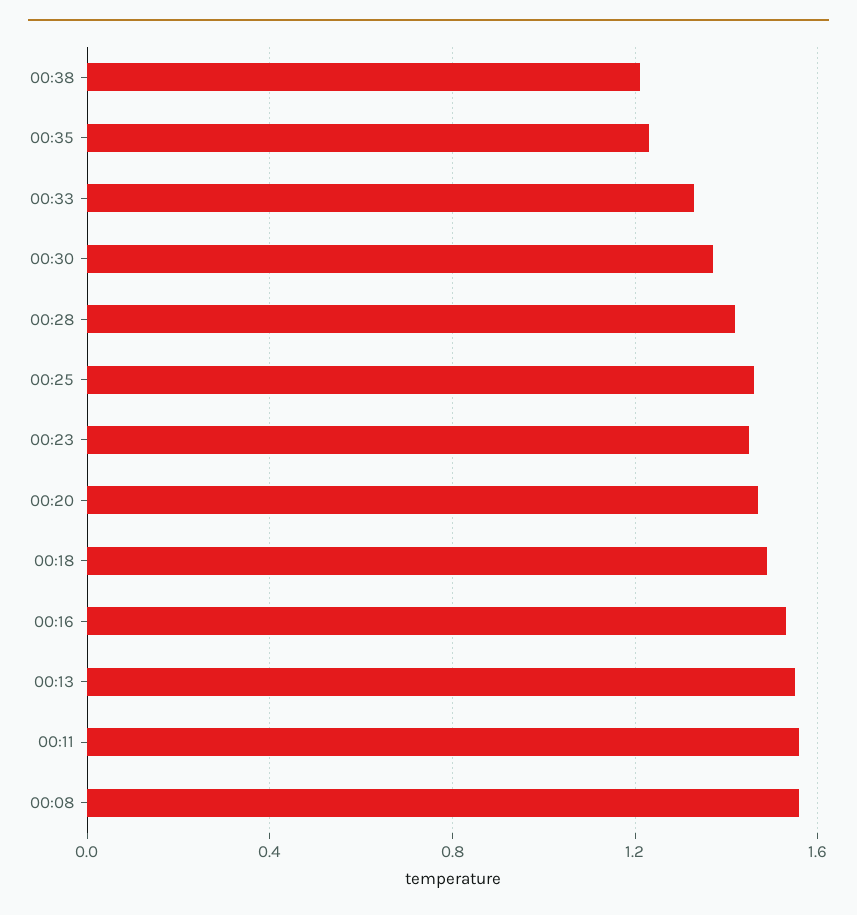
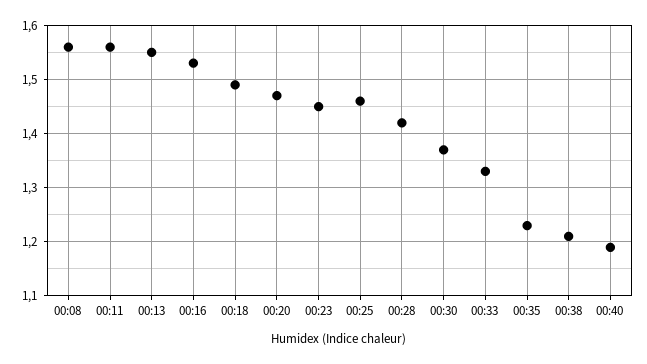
00:40: none -> 1.2

